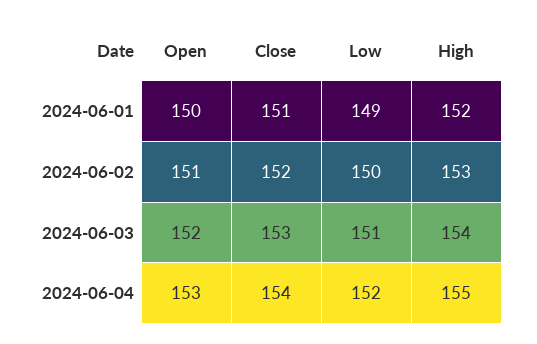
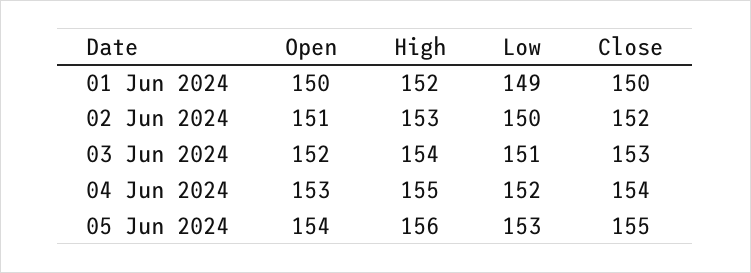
Close, 2024-06-01: 151 -> 150
Open, 05 Jun 2024: none -> 154
High, 05 Jun 2024: none -> 156
Low, 05 Jun 2024: none -> 153
Close, 05 Jun 2024: none -> 155

